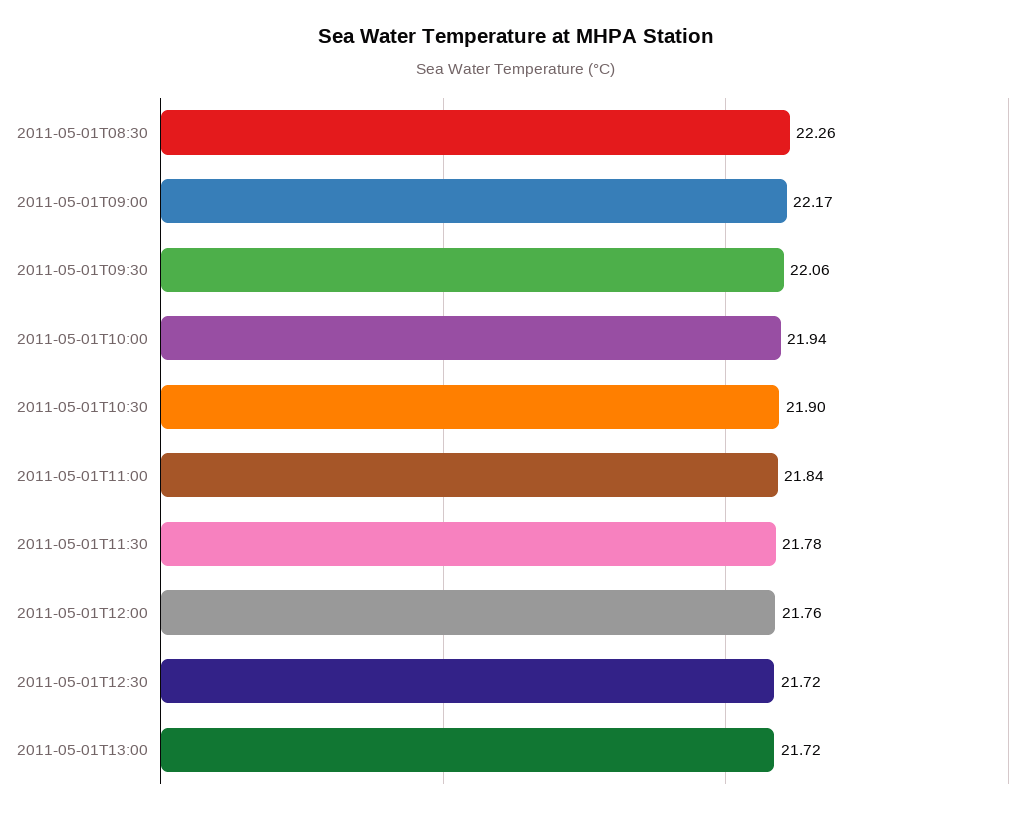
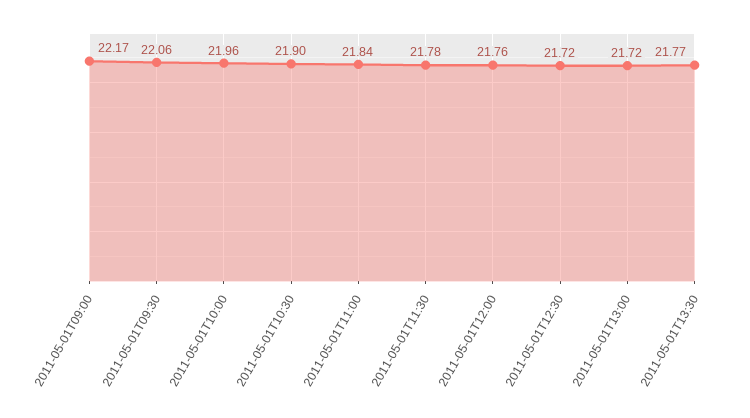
2011-05-01T08:30: 22.26 -> none
2011-05-01T10:00: 21.94 -> 21.96
2011-05-01T13:30: none -> 21.77

